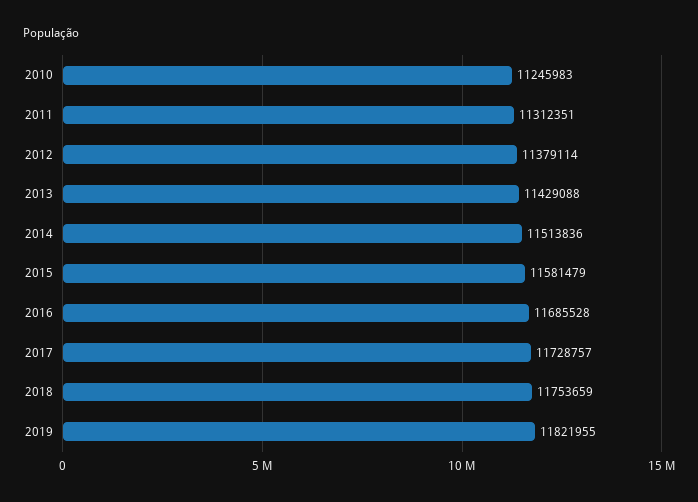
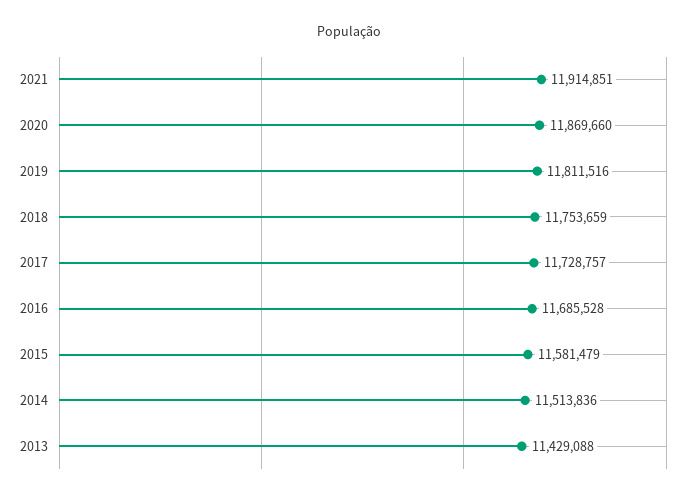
2010: 11245983 -> none
2011: 11312351 -> none
2012: 11379114 -> none
2019: 11821955 -> 11811516
2021: none -> 11914851
2020: none -> 11869660

